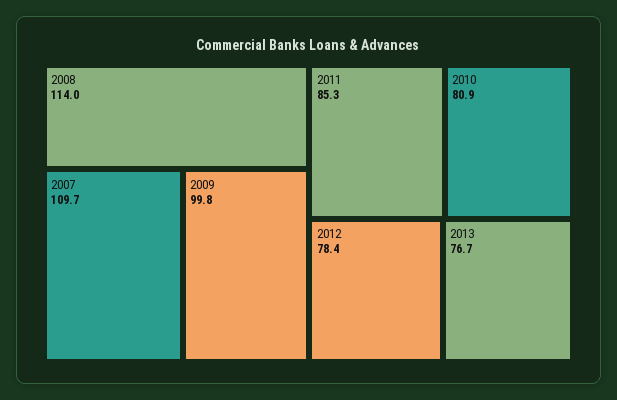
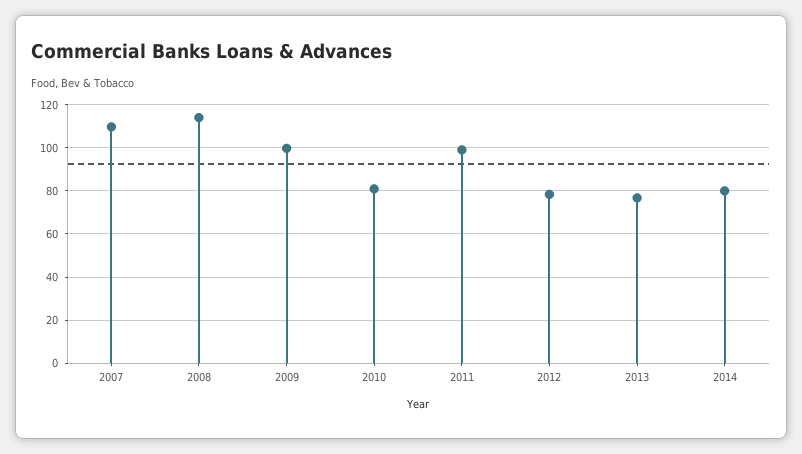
2011: 85.3 -> 100
2014: none -> 80

